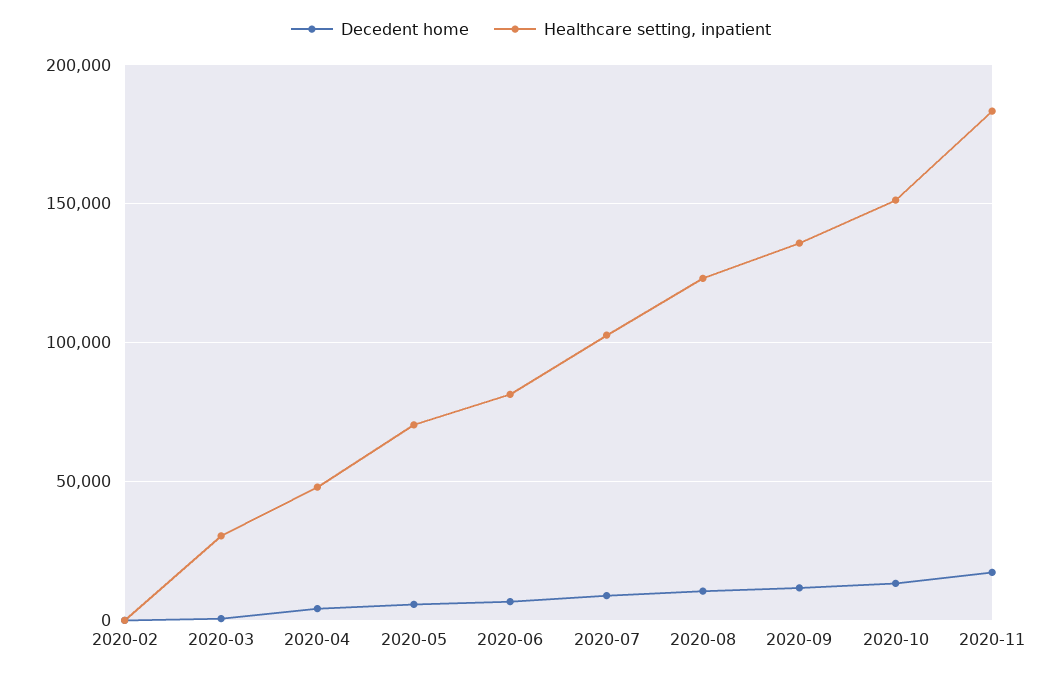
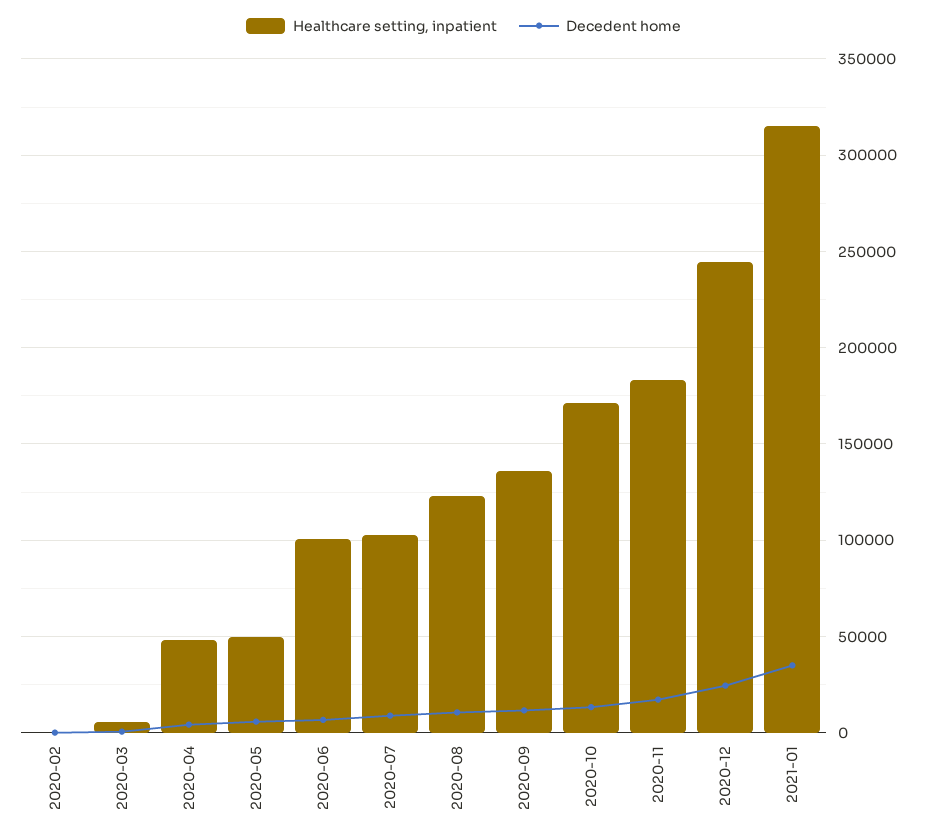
Healthcare setting, inpatient, 2020-03: 30000 -> 5000
Healthcare setting, inpatient, 2020-05: 70000 -> 50000
Healthcare setting, inpatient, 2020-06: 80000 -> 100000
Healthcare setting, inpatient, 2020-10: 150000 -> 170000
Healthcare setting, inpatient, 2020-12: none -> 245000
Decedent home, 2020-12: none -> 25000
Healthcare setting, inpatient, 2021-01: none -> 315000
Decedent home, 2021-01: none -> 35000

